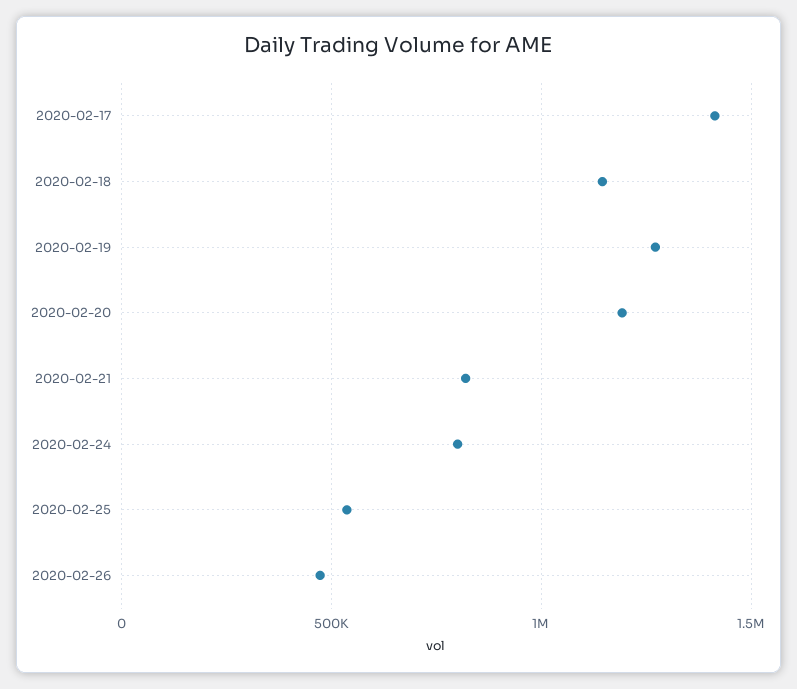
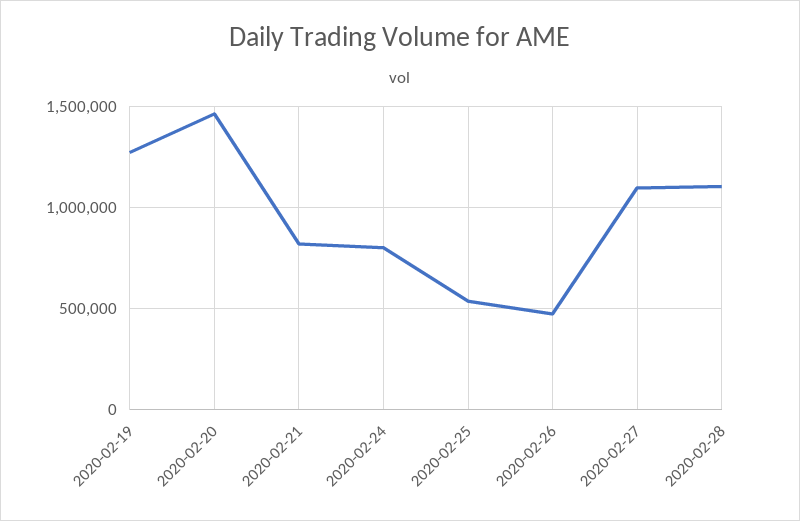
2020-02-17: 1400000 -> none
2020-02-18: 1150000 -> none
2020-02-20: 1200000 -> 1450000
2020-02-27: none -> 1100000
2020-02-28: none -> 1100000

